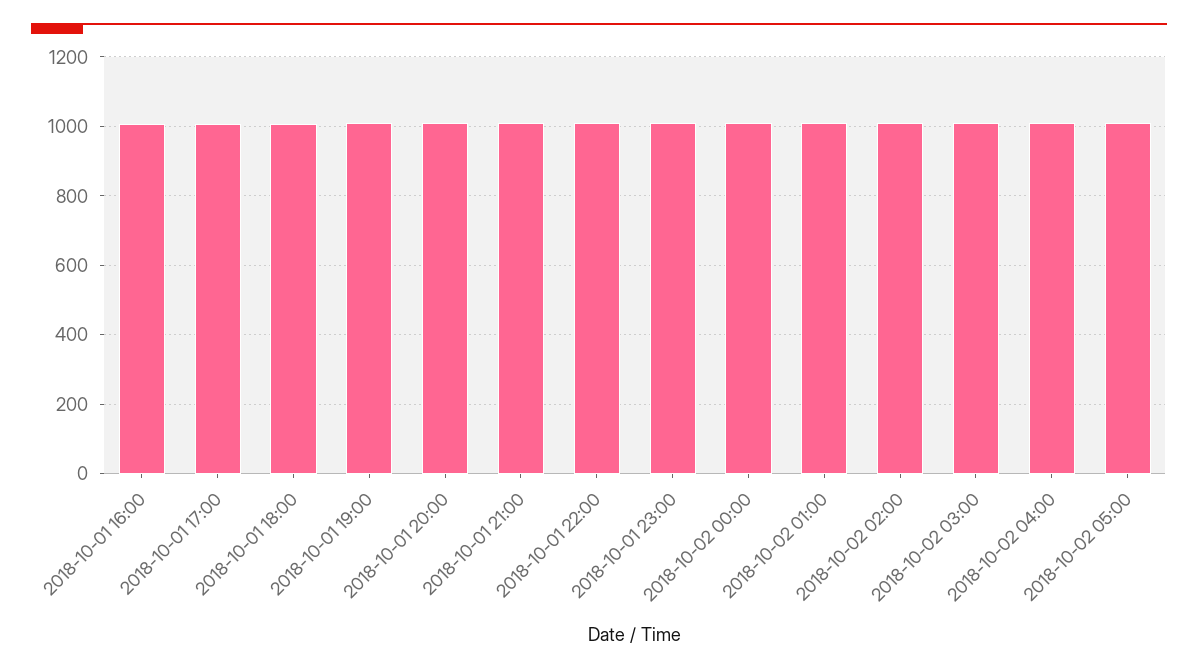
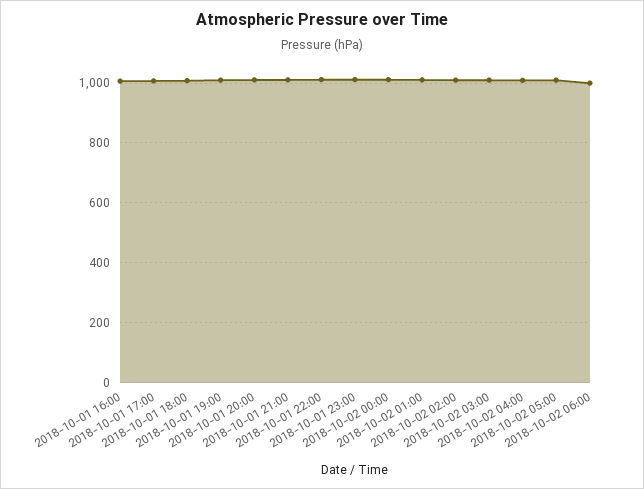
2018-10-02 06:00: none -> 1000

